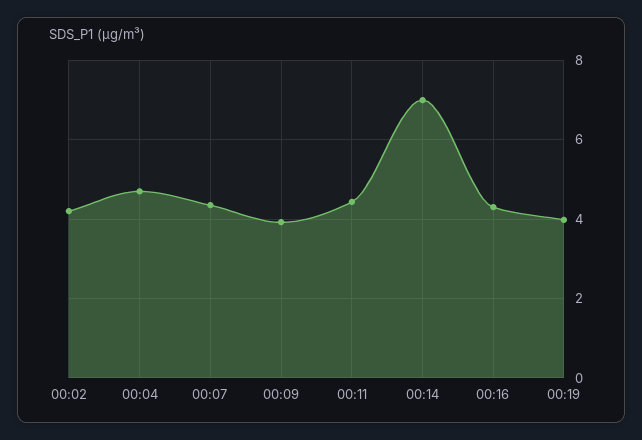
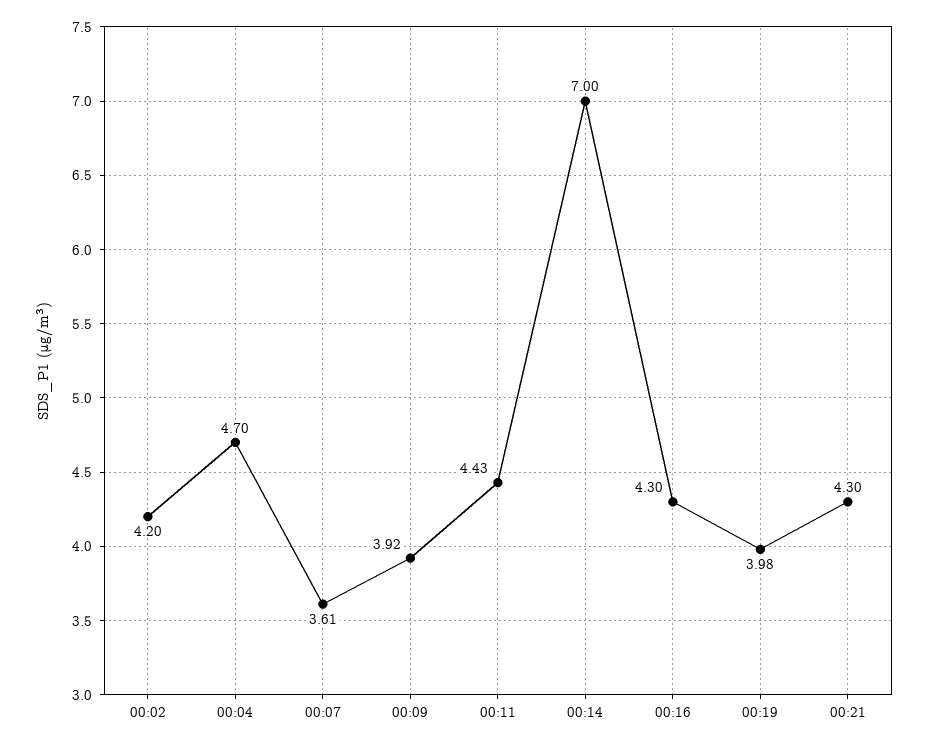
00:07: 4.4 -> 3.61
00:21: none -> 4.3

